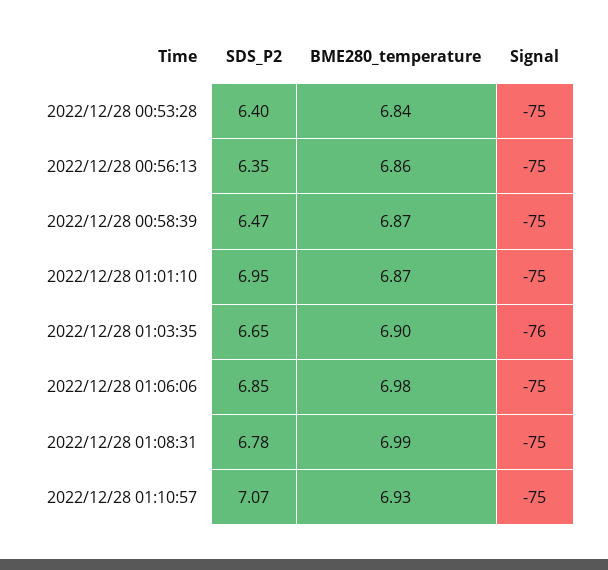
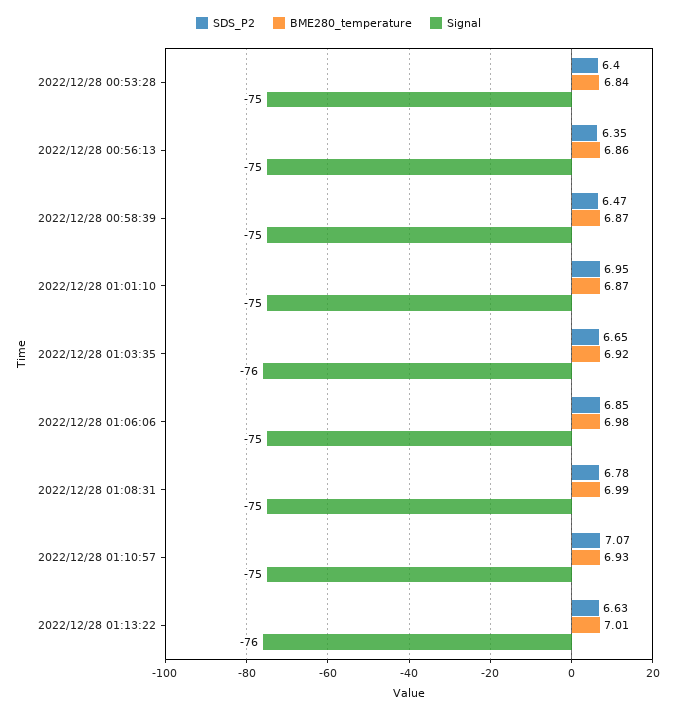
BME280_temperature, 2022/12/28 01:03:35: 6.9 -> 6.92
SDS_P2, 2022/12/28 01:13:22: none -> 6.63
BME280_temperature, 2022/12/28 01:13:22: none -> 7.01
Signal, 2022/12/28 01:13:22: none -> -76

